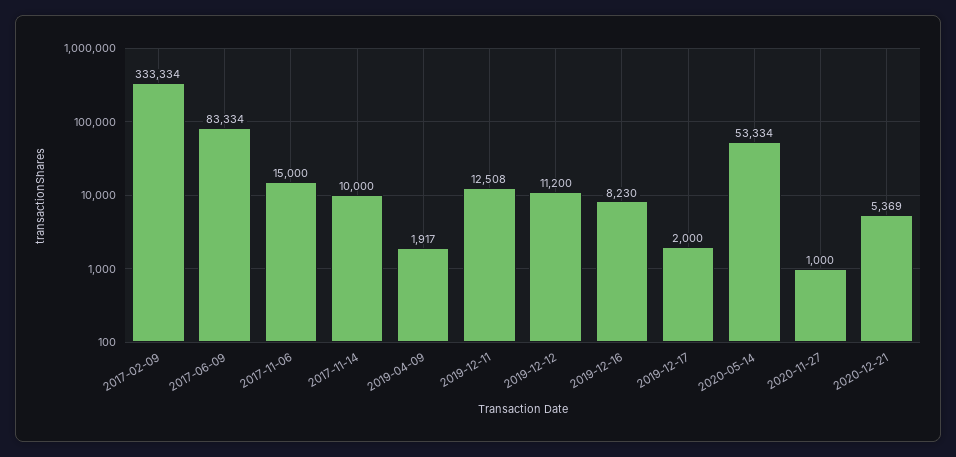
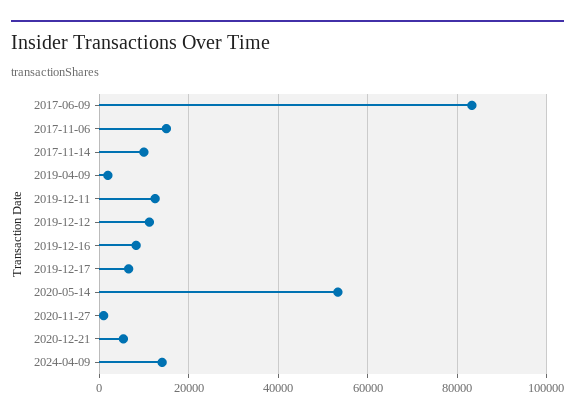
2017-02-09: 333334 -> none
2019-12-17: 2000 -> 6000
2024-04-09: none -> 14000

